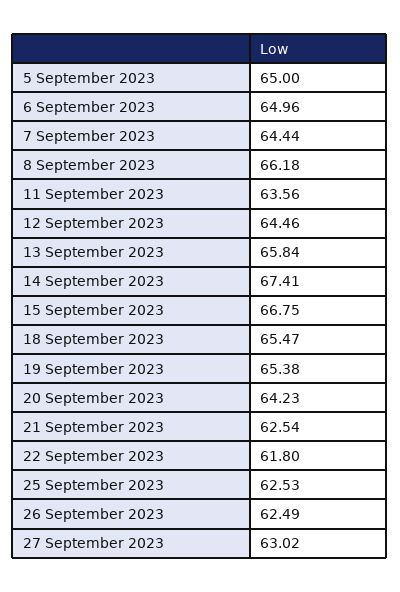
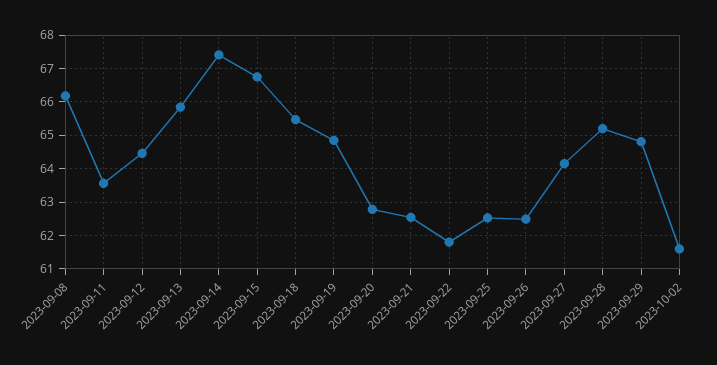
5 September 2023: 65 -> none
6 September 2023: 64.96 -> none
7 September 2023: 64.44 -> none
19 September 2023: 65.38 -> 64.8
20 September 2023: 64.23 -> 62.8
27 September 2023: 63.02 -> 64.2
2023-09-28: none -> 65.2
2023-09-29: none -> 64.8
2023-10-02: none -> 61.6

